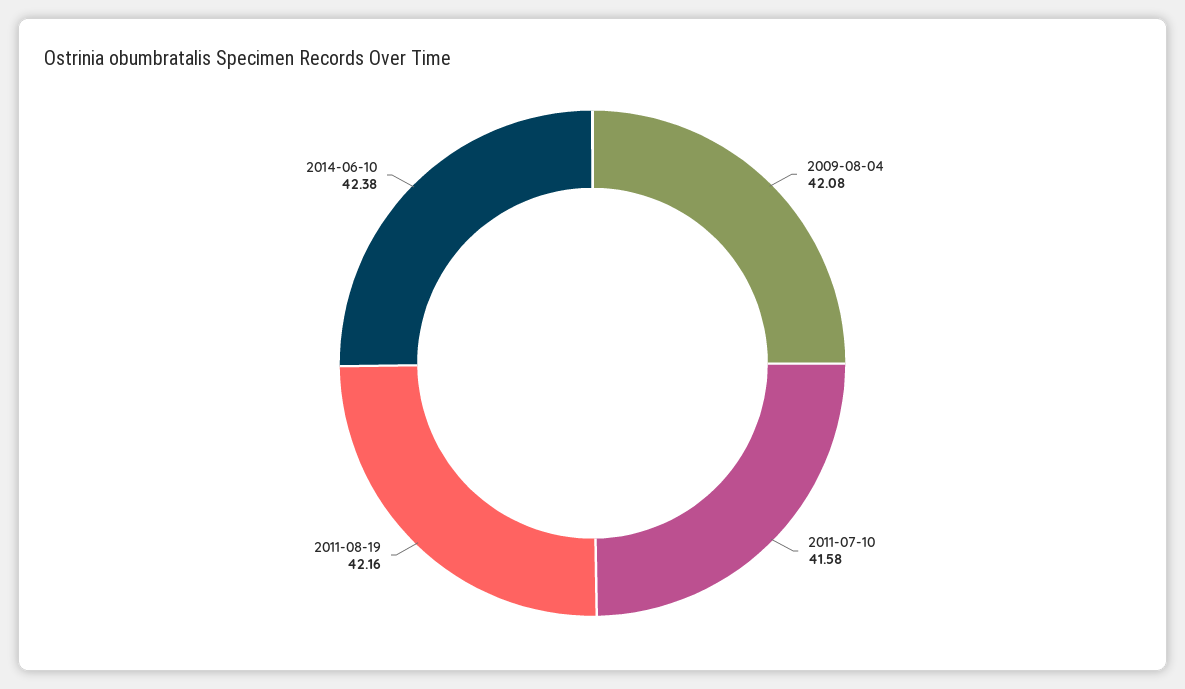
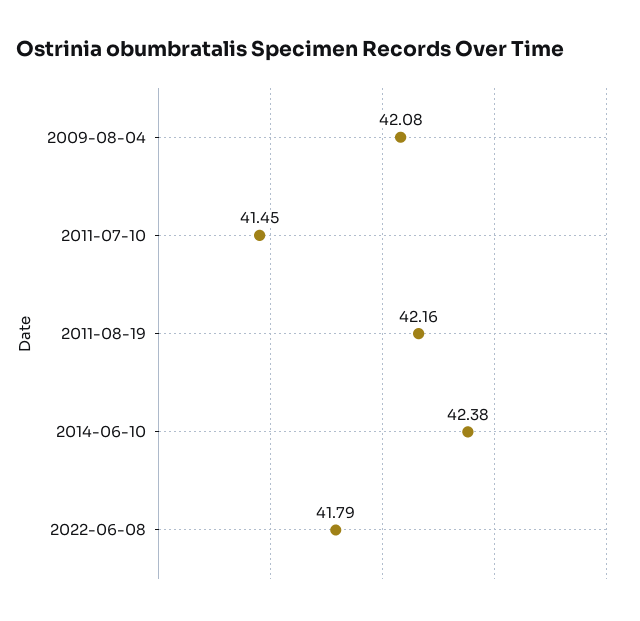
2011-07-10: 41.58 -> 41.45
2022-06-08: none -> 41.79

